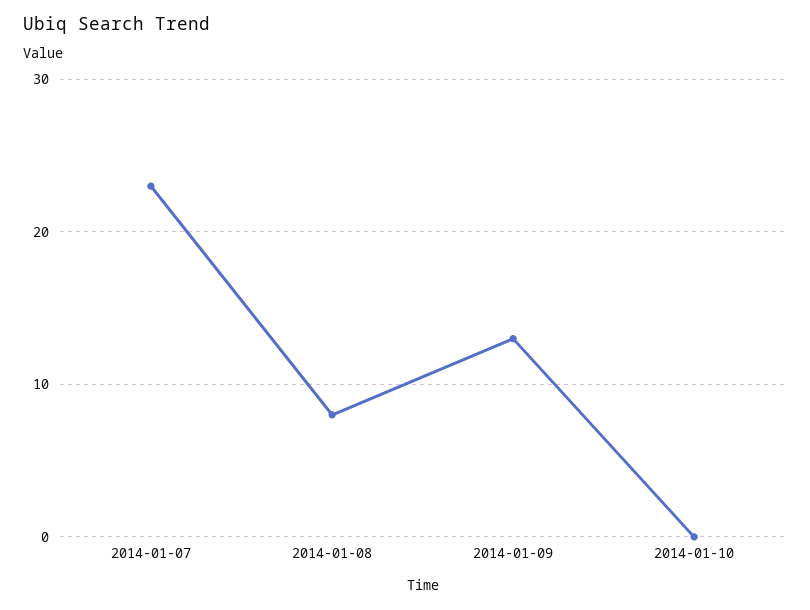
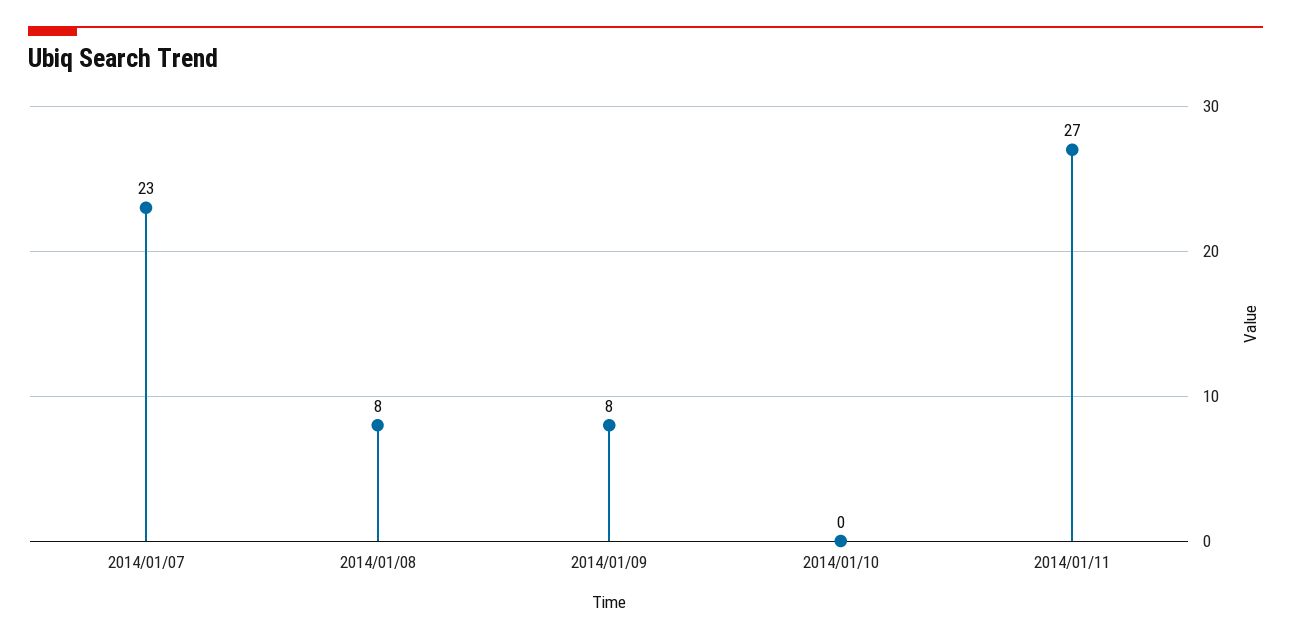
2014-01-09: 13 -> 8
2014/01/11: none -> 27

